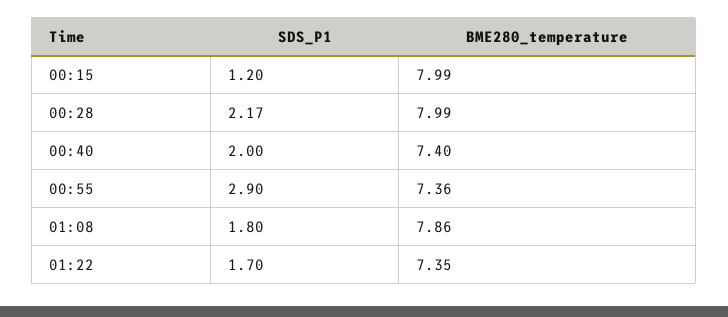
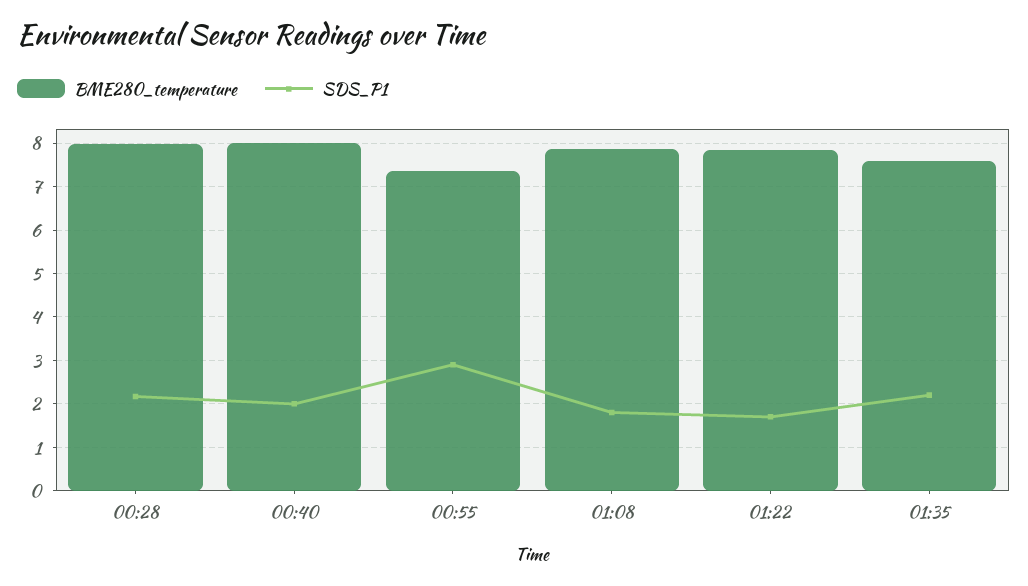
SDS_P1, 00:15: 1.2 -> none
BME280_temperature, 00:15: 7.99 -> none
BME280_temperature, 00:40: 7.4 -> 8
BME280_temperature, 01:22: 7.35 -> 7.8
BME280_temperature, 01:35: none -> 7.6
SDS_P1, 01:35: none -> 2.2

